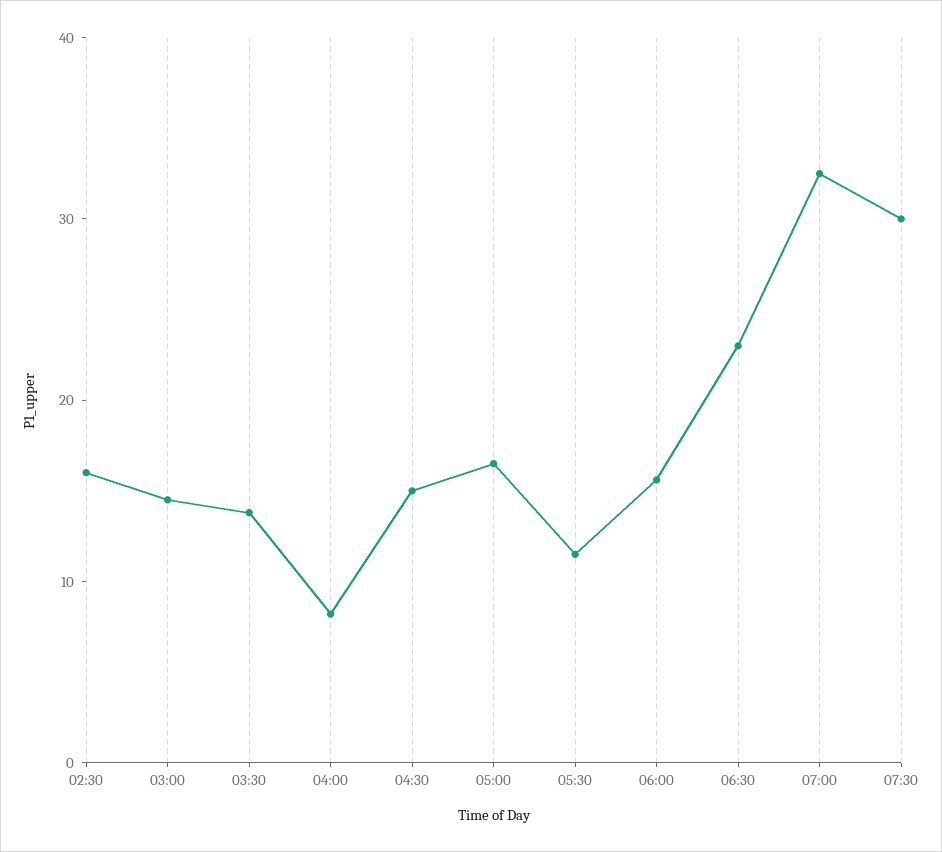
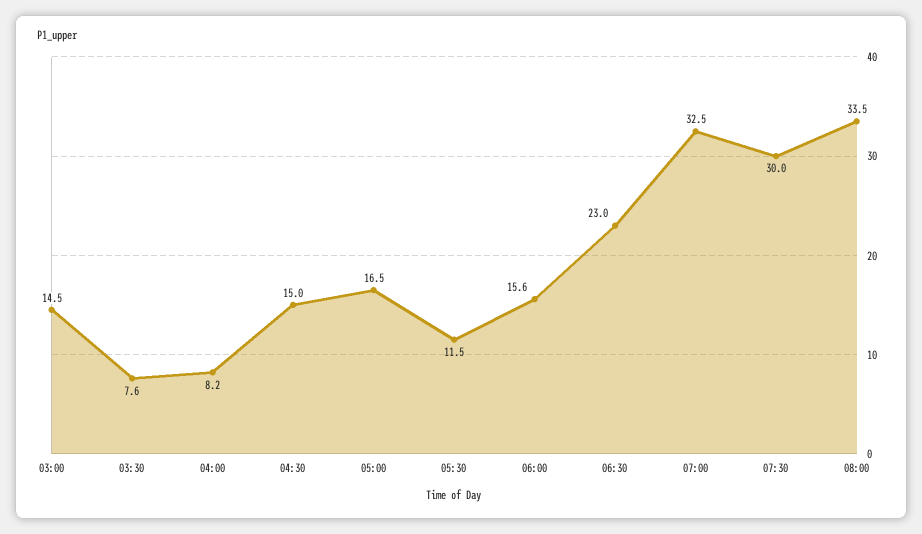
02:30: 16 -> none
03:30: 14 -> 7.6
08:00: none -> 33.5

